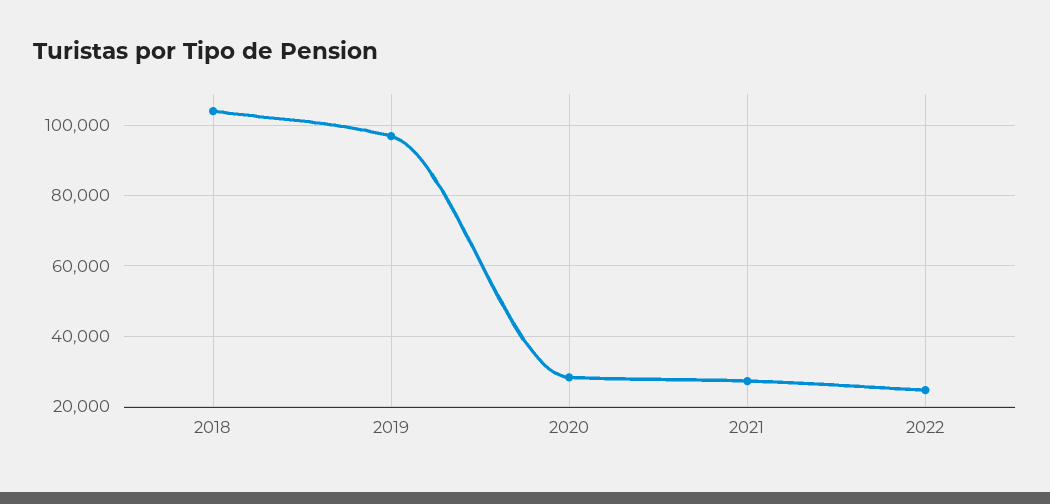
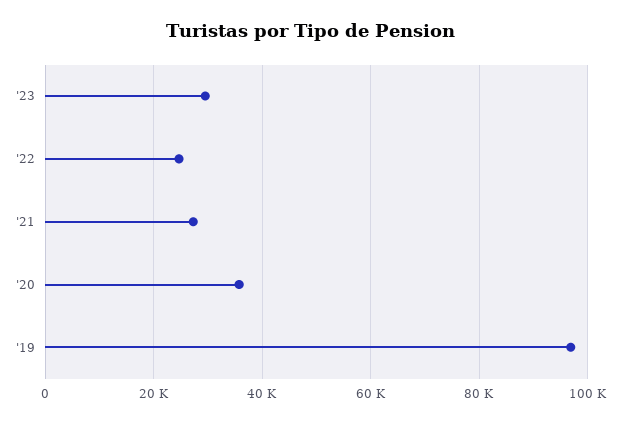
2018: 104000 -> none
2020: 28000 -> 36000
'23: none -> 30000

